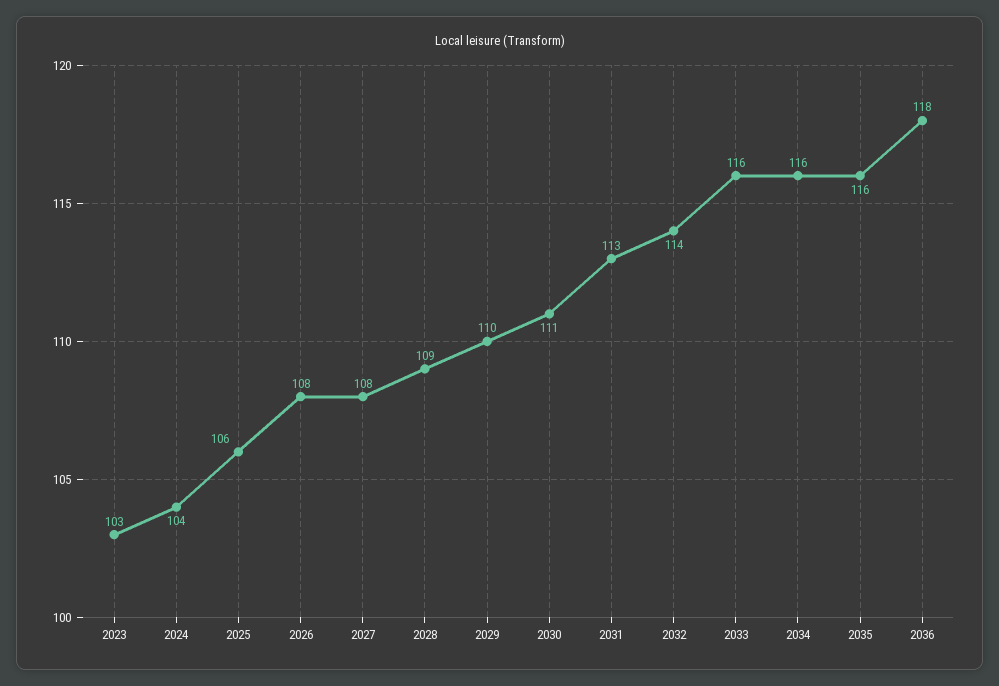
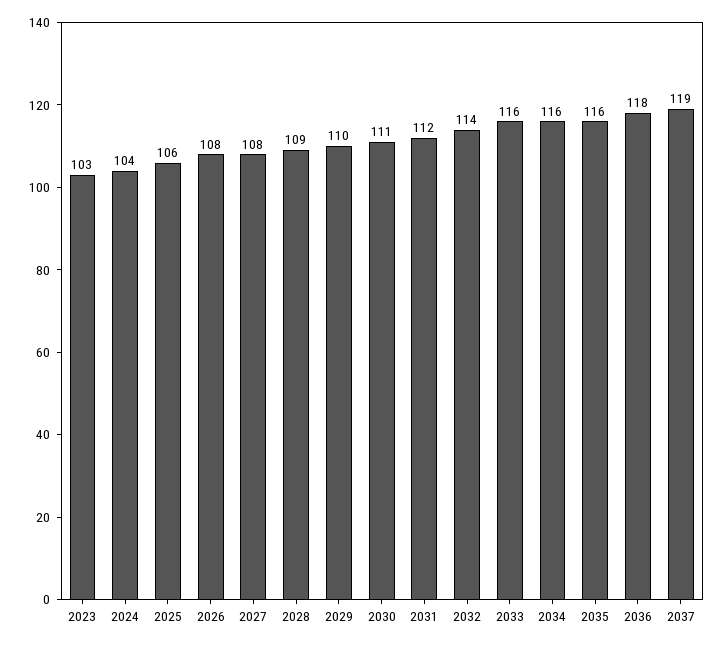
2031: 113 -> 112
2037: none -> 119

